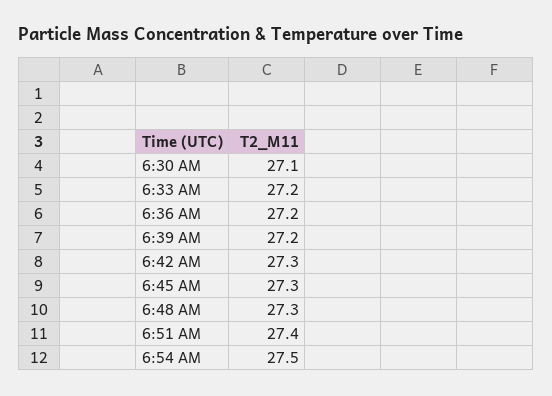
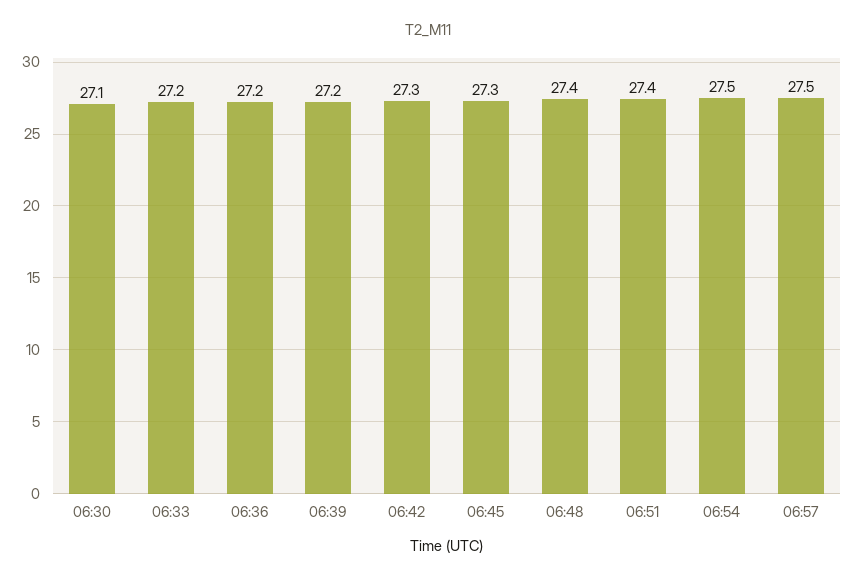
6:48 AM: 27.3 -> 27.4
06:57: none -> 27.5

